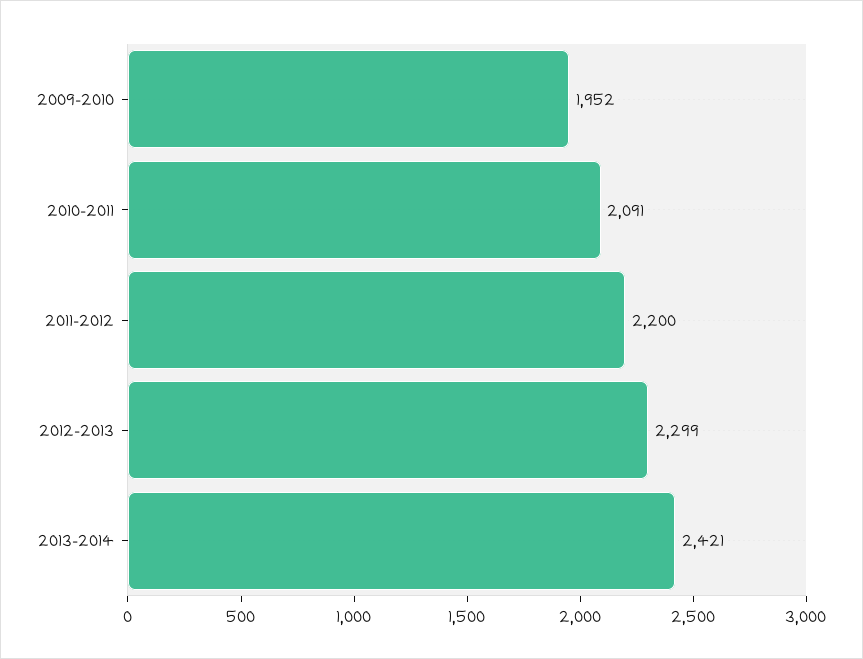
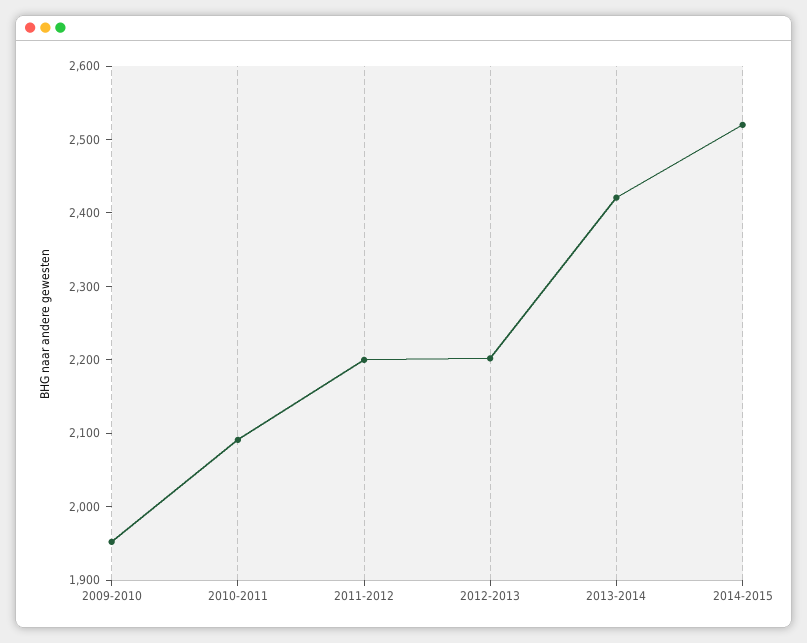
2012-2013: 2299 -> 2200
2014-2015: none -> 2520

